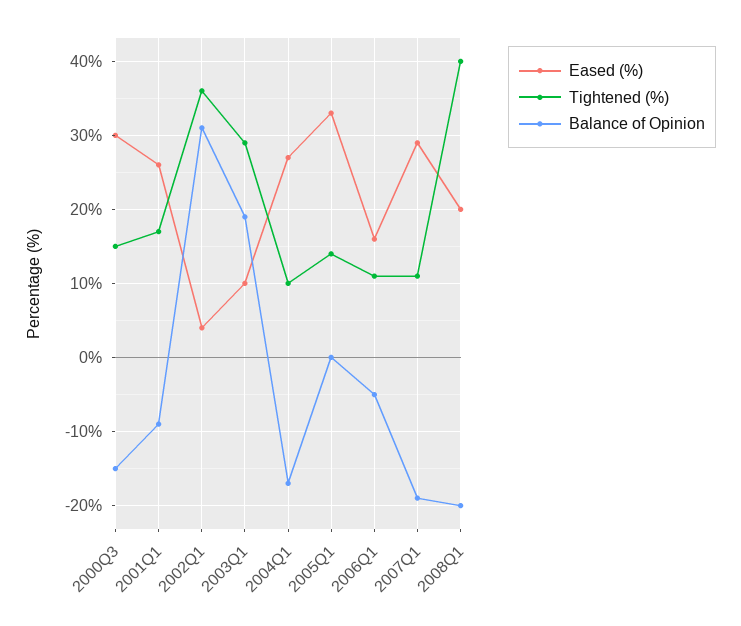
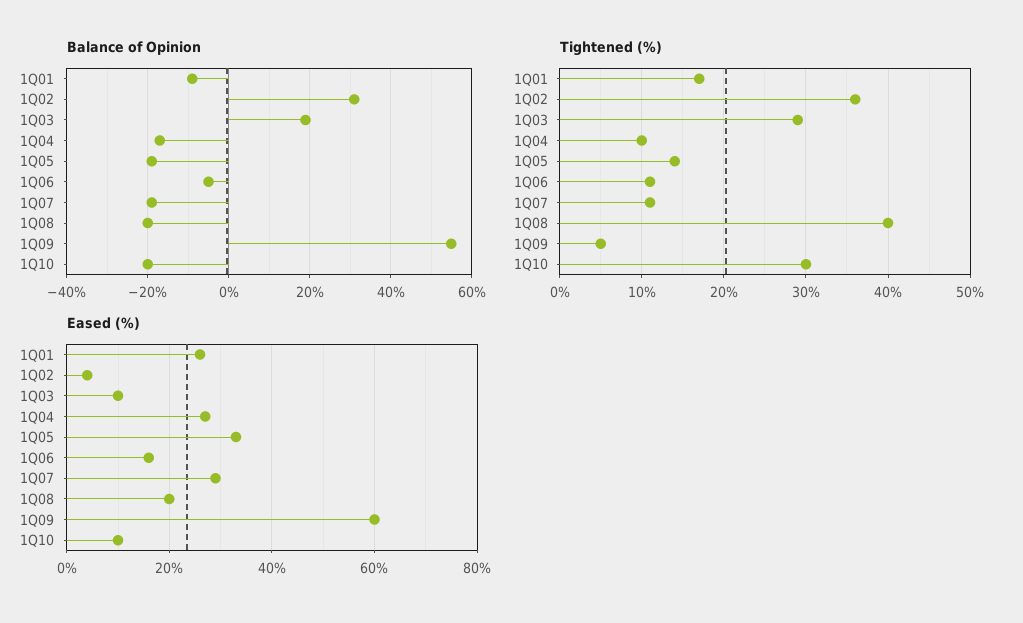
Eased (%), 2000Q3: 30 -> none
Tightened (%), 2000Q3: 15 -> none
Balance of Opinion, 2000Q3: -15 -> none
Balance of Opinion, 2005Q1: 0 -> -20
Balance of Opinion, 1Q09: none -> 55
Balance of Opinion, 1Q10: none -> -20
Tightened (%), 1Q09: none -> 5
Tightened (%), 1Q10: none -> 30
Eased (%), 1Q09: none -> 60
Eased (%), 1Q10: none -> 10

